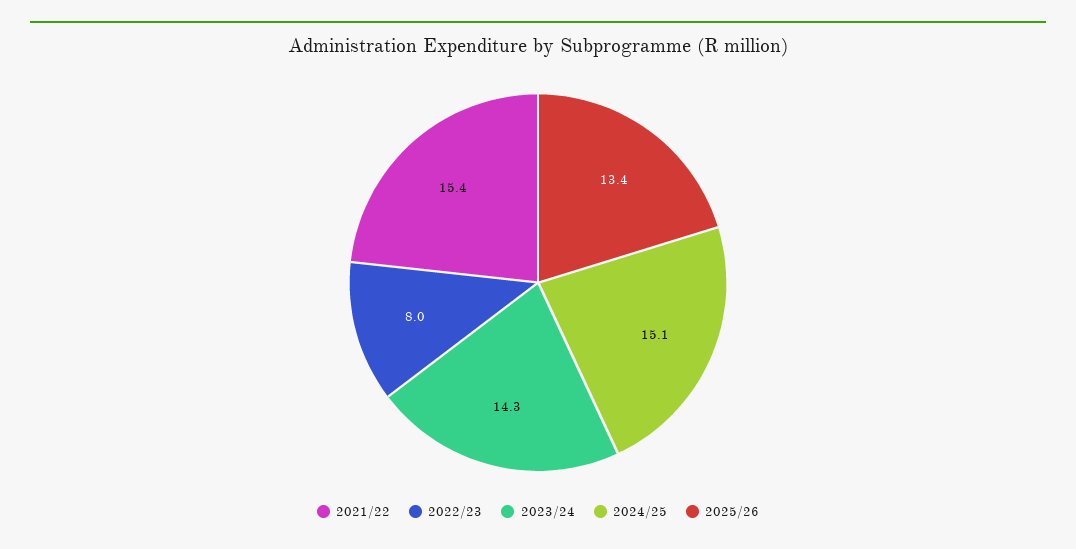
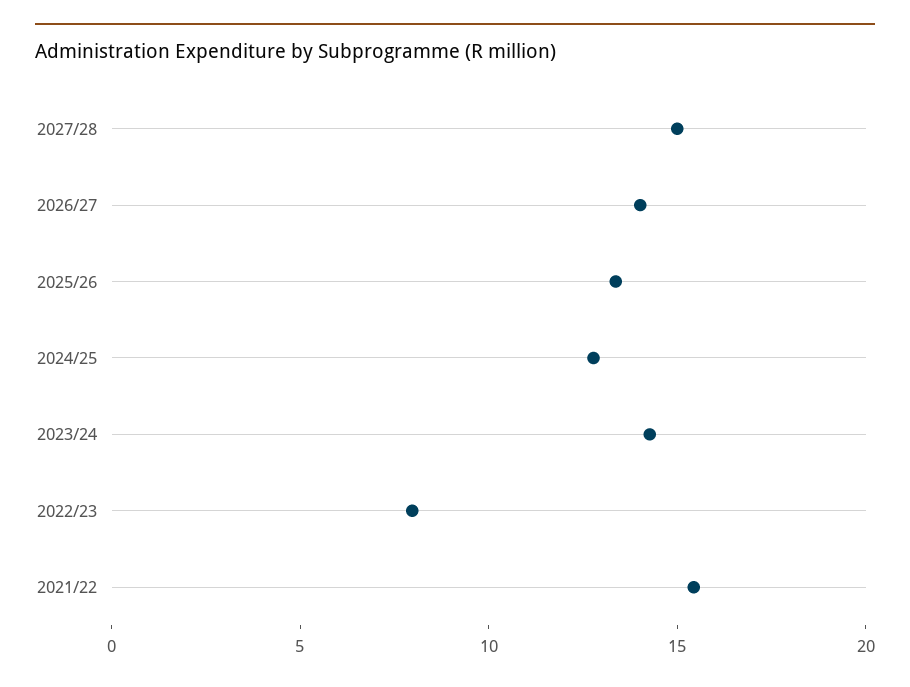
2024/25: 15.1 -> 13
2027/28: none -> 15
2026/27: none -> 14

